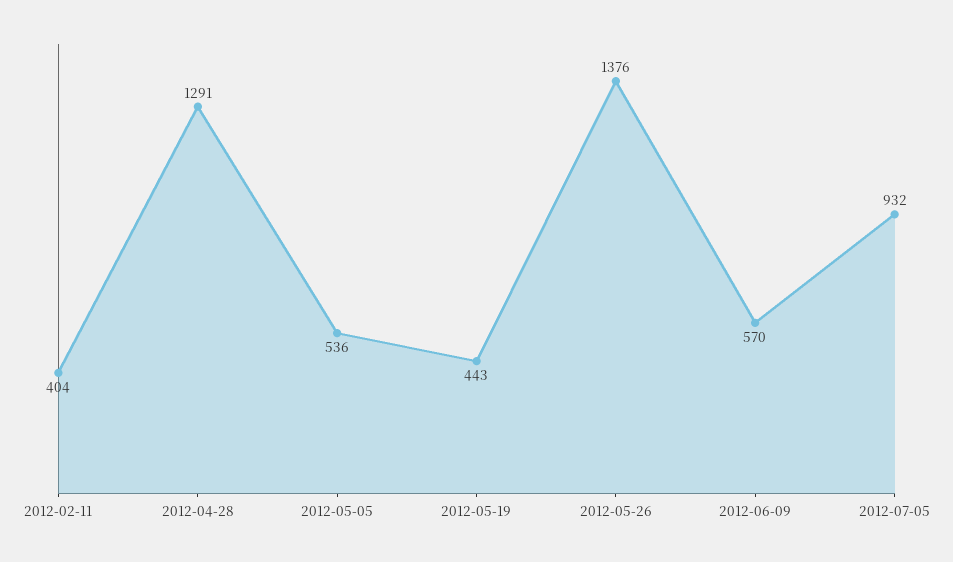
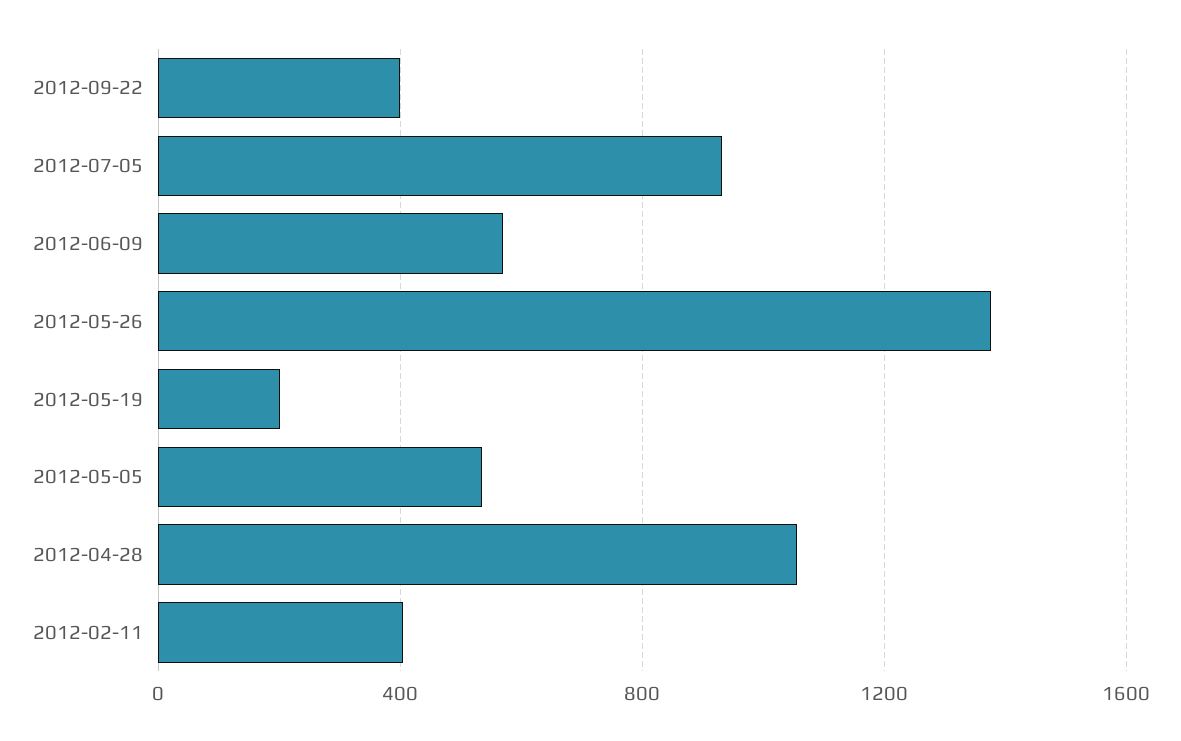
2012-04-28: 1291 -> 1050
2012-05-19: 443 -> 200
2012-09-22: none -> 400

